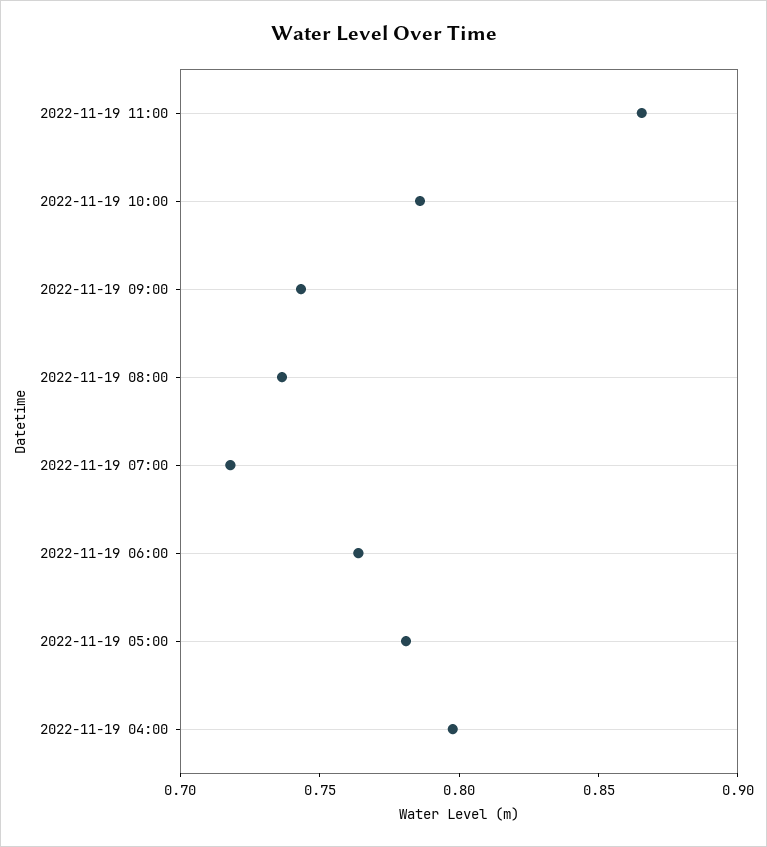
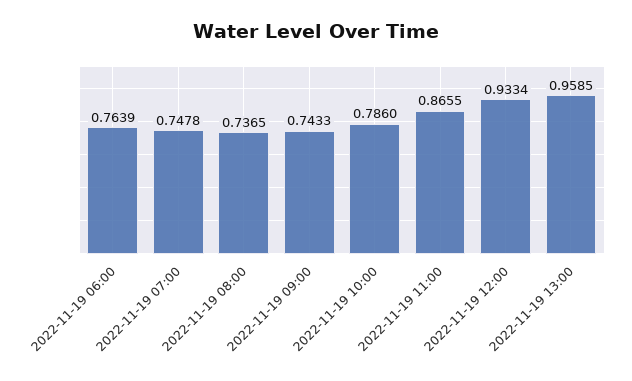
2022-11-19 07:00: 0.72 -> 0.7478
2022-11-19 05:00: 0.78 -> none
2022-11-19 04:00: 0.8 -> none
2022-11-19 12:00: none -> 0.9334
2022-11-19 13:00: none -> 0.9585

